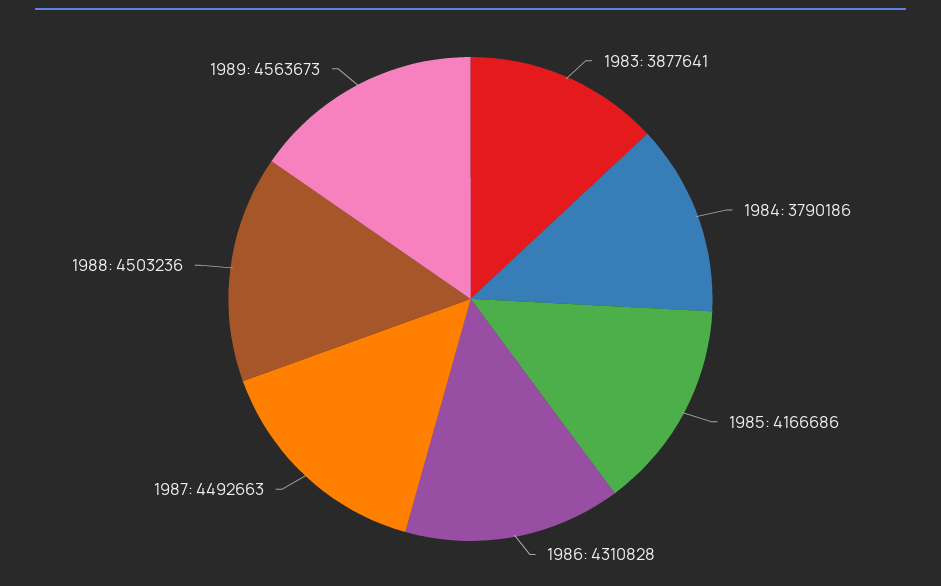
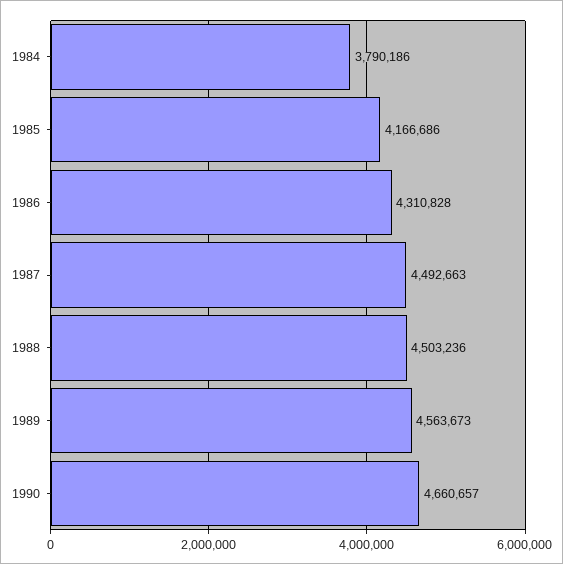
1983: 3877641 -> none
1990: none -> 4660657

